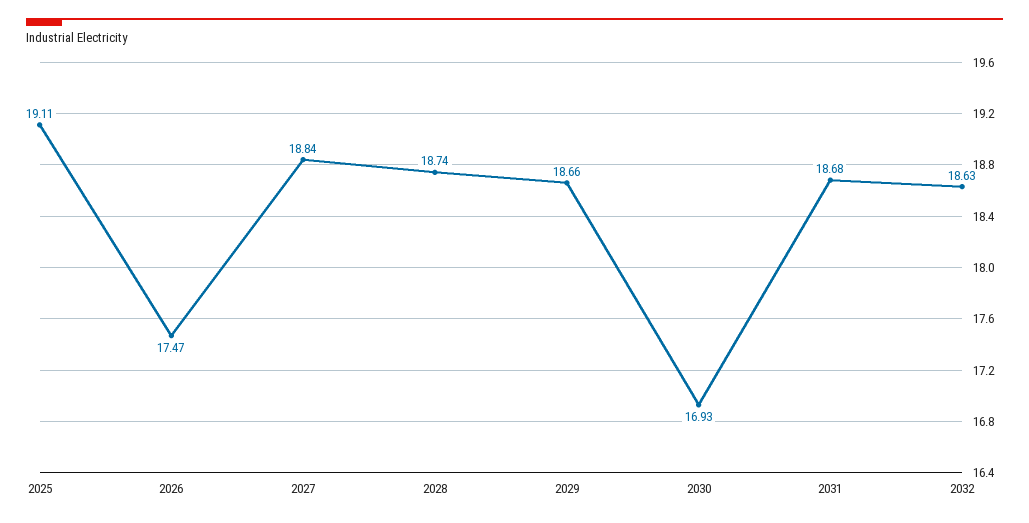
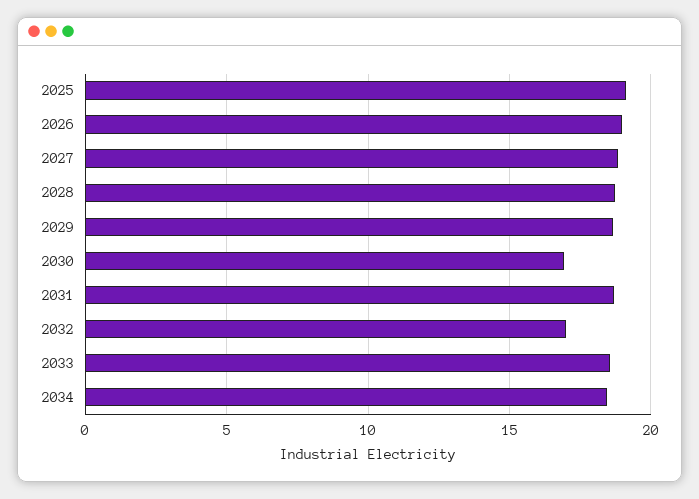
2026: 17.47 -> 19
2032: 18.63 -> 17
2033: none -> 18.5
2034: none -> 18.5

